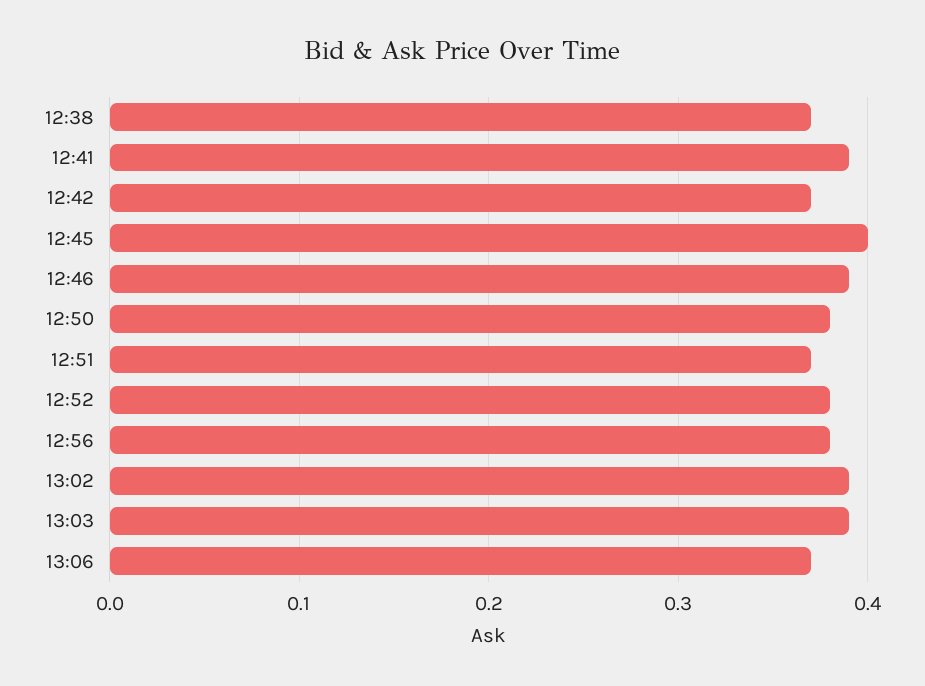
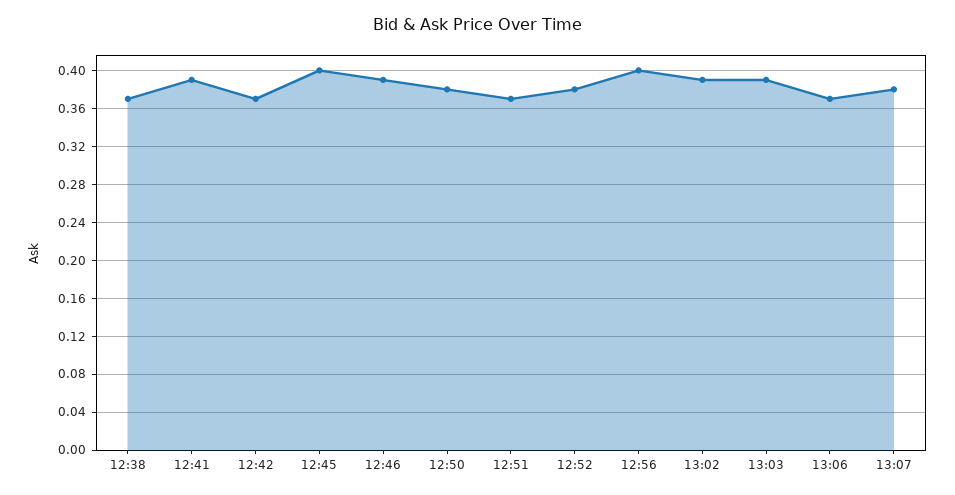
12:56: 0.38 -> 0.4
13:07: none -> 0.38

